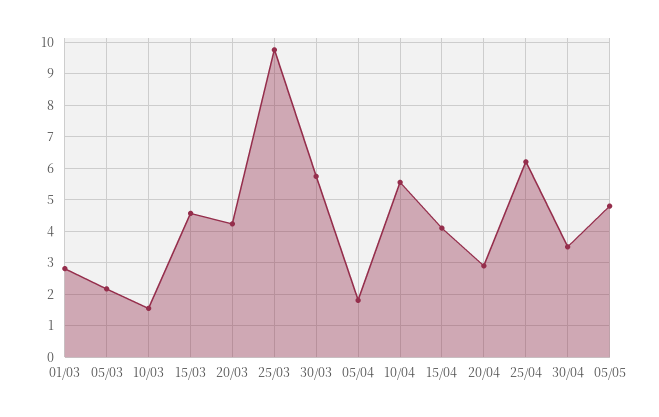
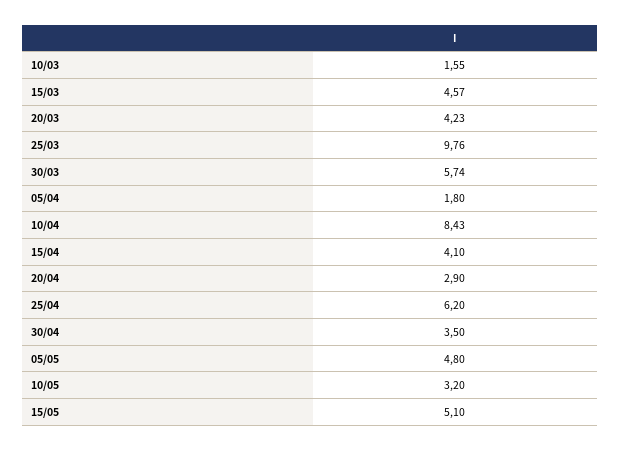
01/03: 2.8 -> none
05/03: 2.2 -> none
10/04: 5.6 -> 8.43
10/05: none -> 3.2
15/05: none -> 5.1

